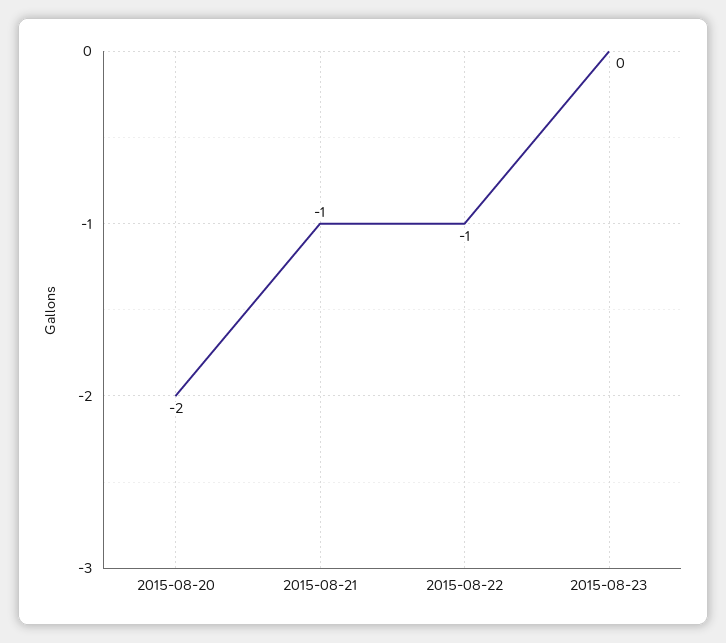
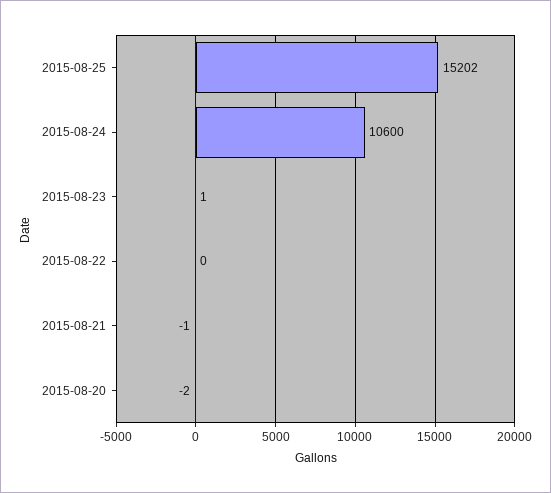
2015-08-22: -1 -> 0
2015-08-23: 0 -> 1
2015-08-25: none -> 15202
2015-08-24: none -> 10600

